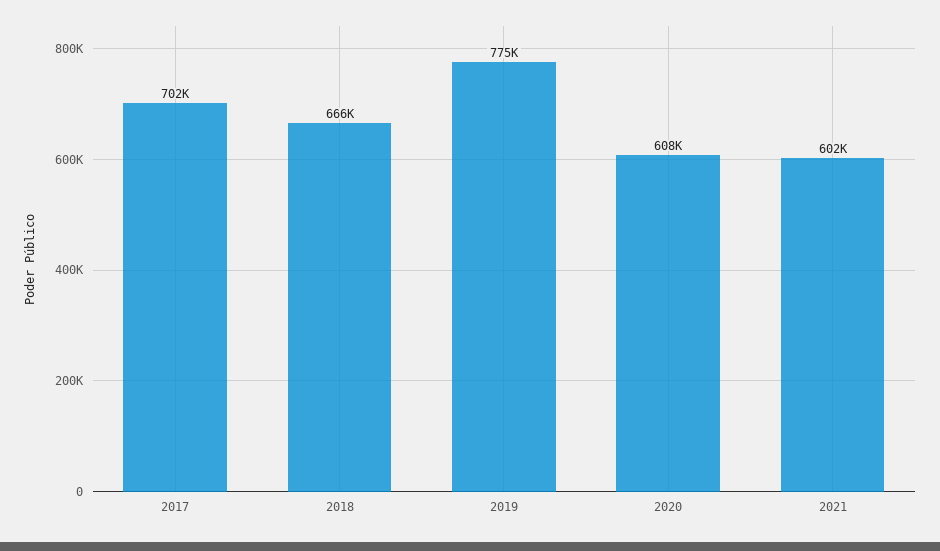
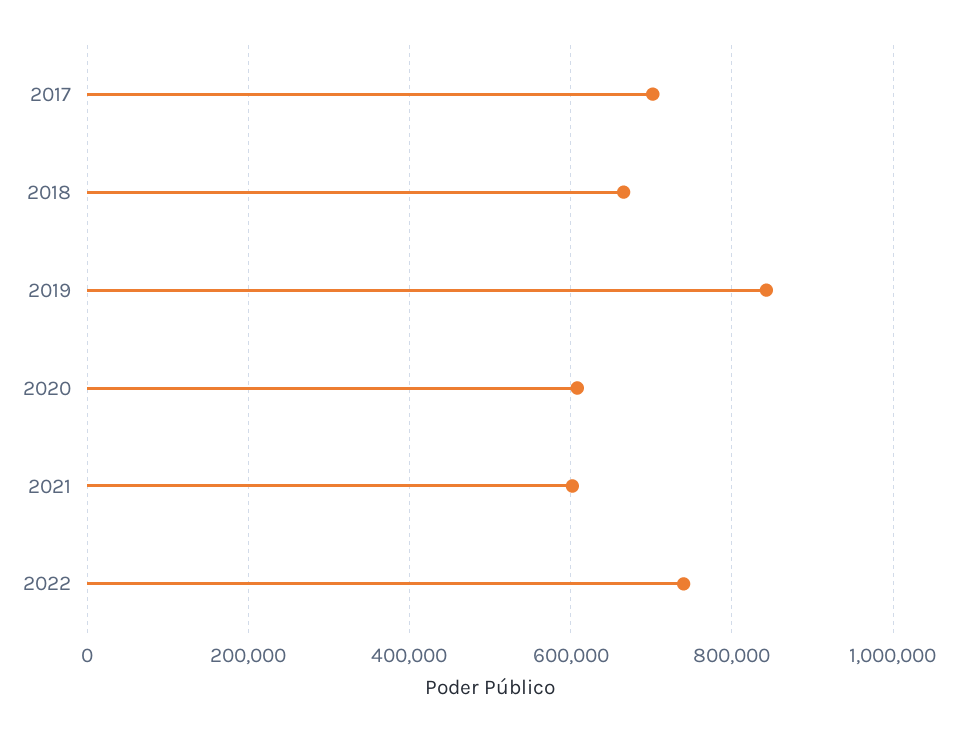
2019: 775000 -> 840000
2022: none -> 740000

